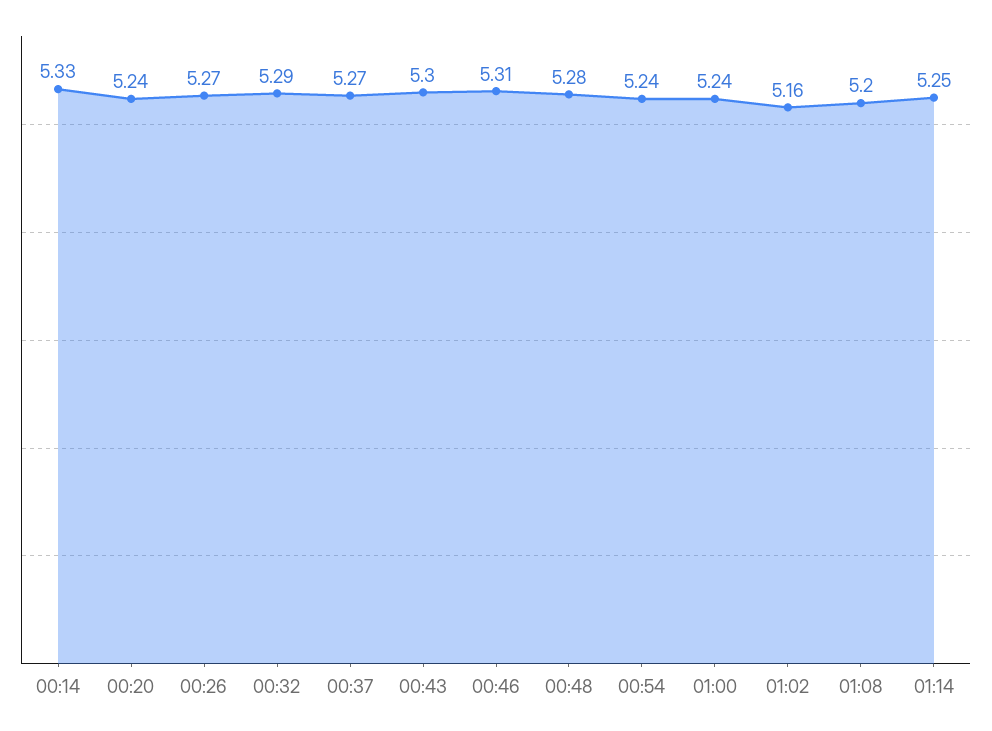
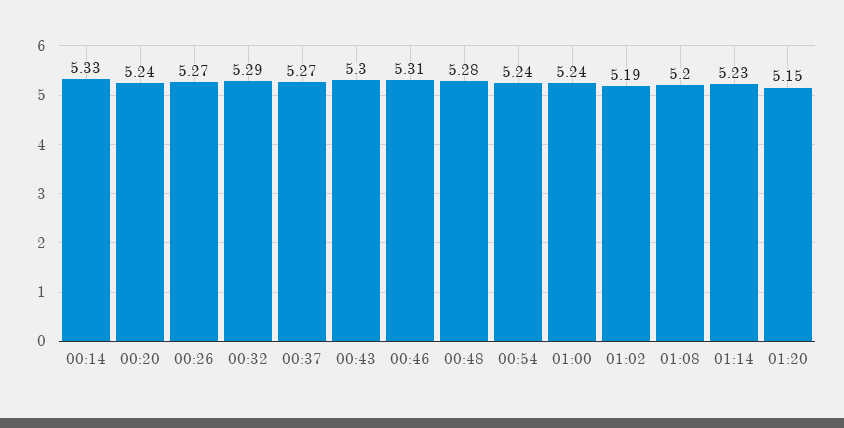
01:02: 5.16 -> 5.19
01:14: 5.25 -> 5.23
01:20: none -> 5.15

